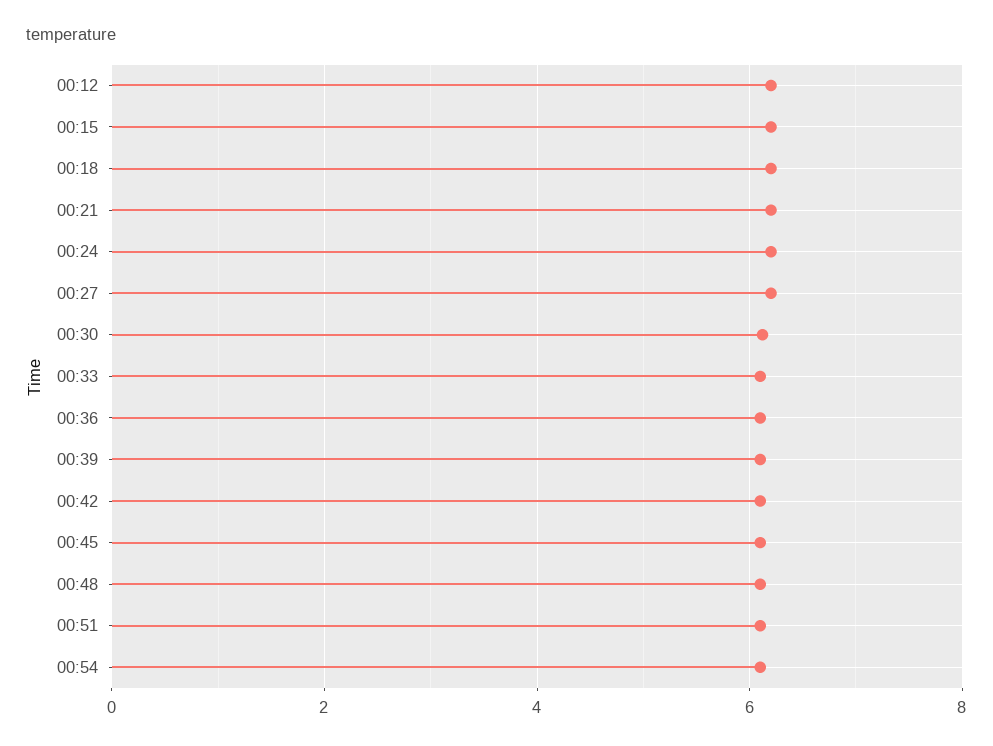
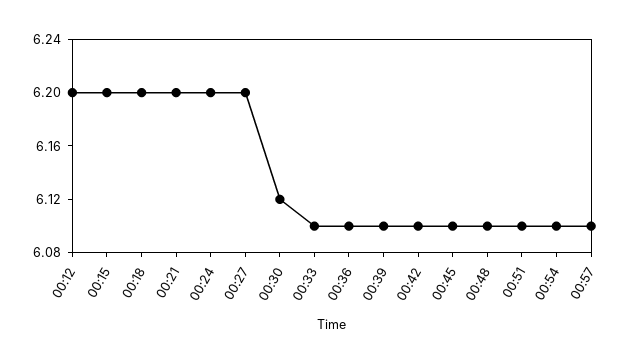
00:57: none -> 6.1

